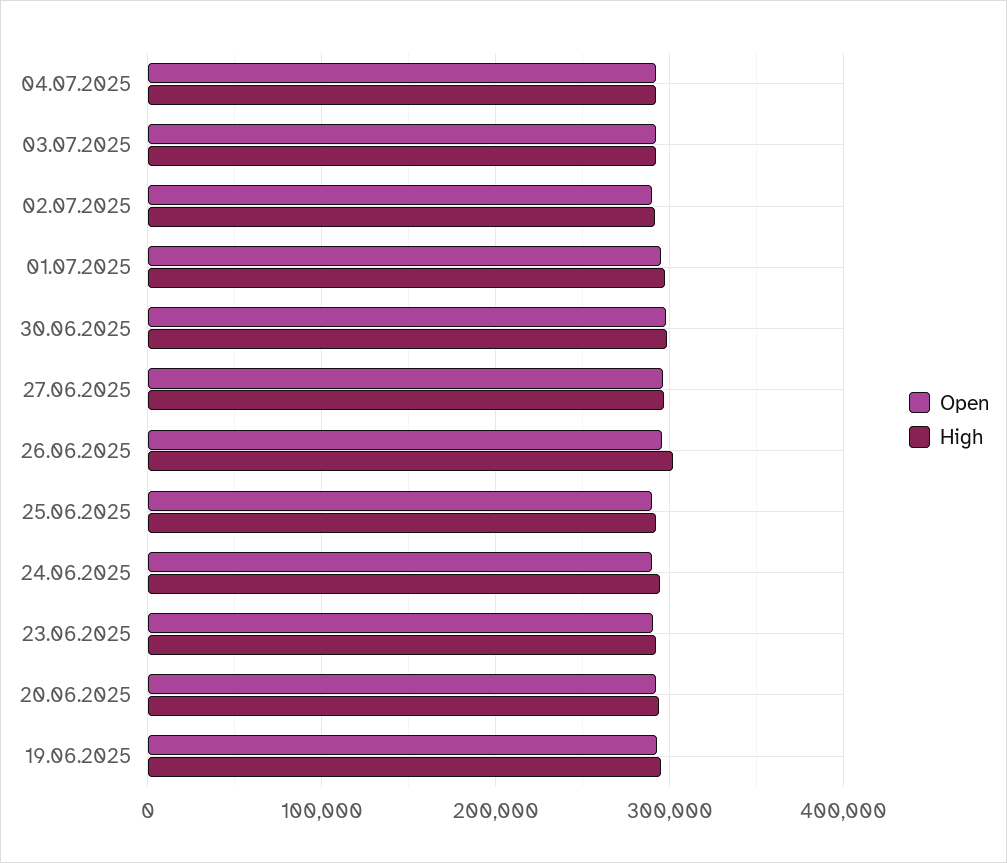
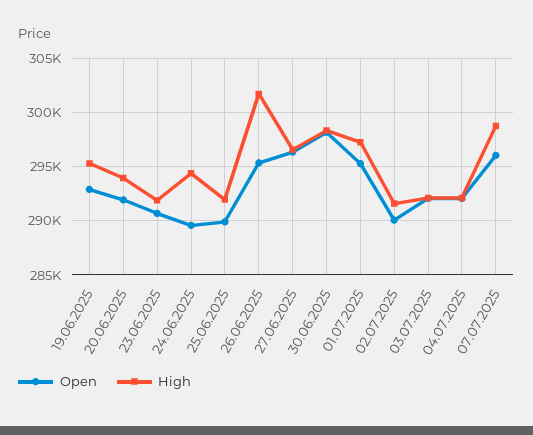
Open, 07.07.2025: none -> 296000
High, 07.07.2025: none -> 299000

